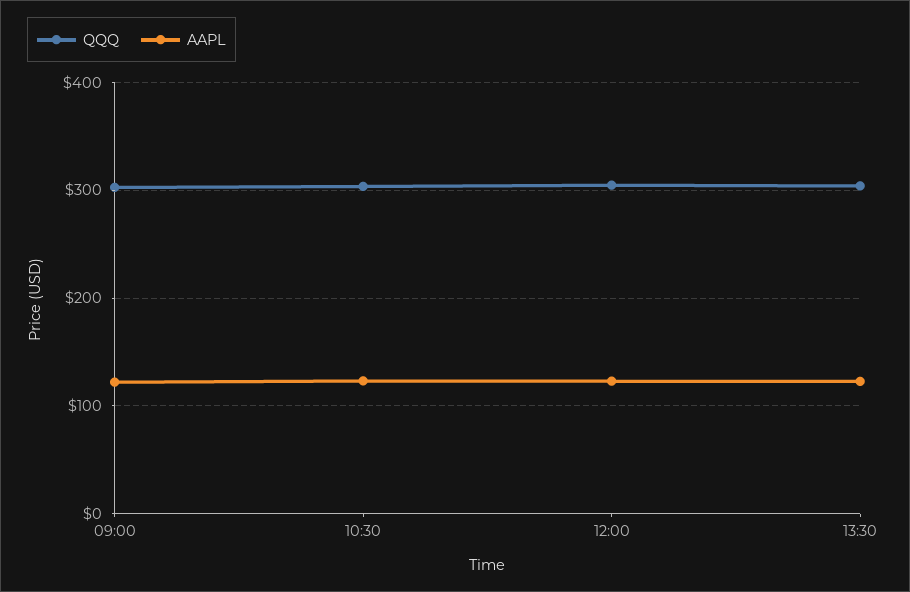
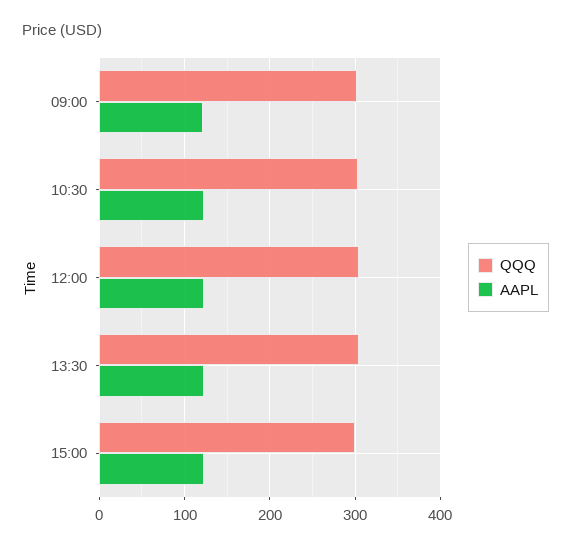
QQQ, 15:00: none -> 300
AAPL, 15:00: none -> 120

